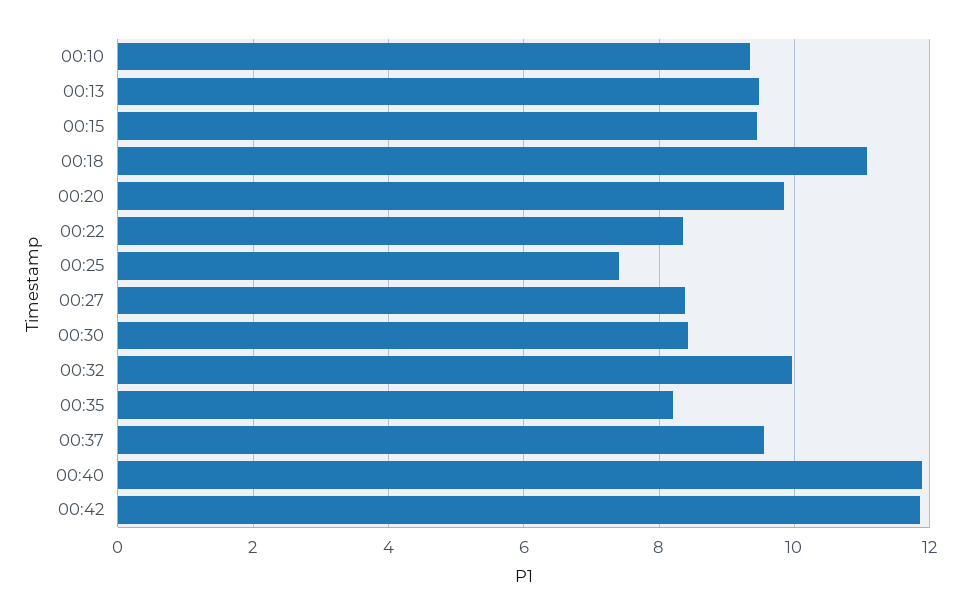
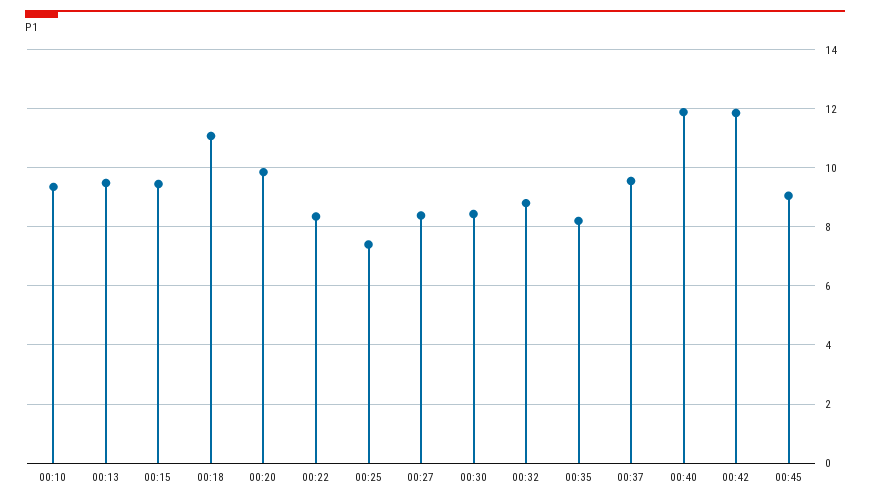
00:32: 10 -> 8.75
00:45: none -> 9

